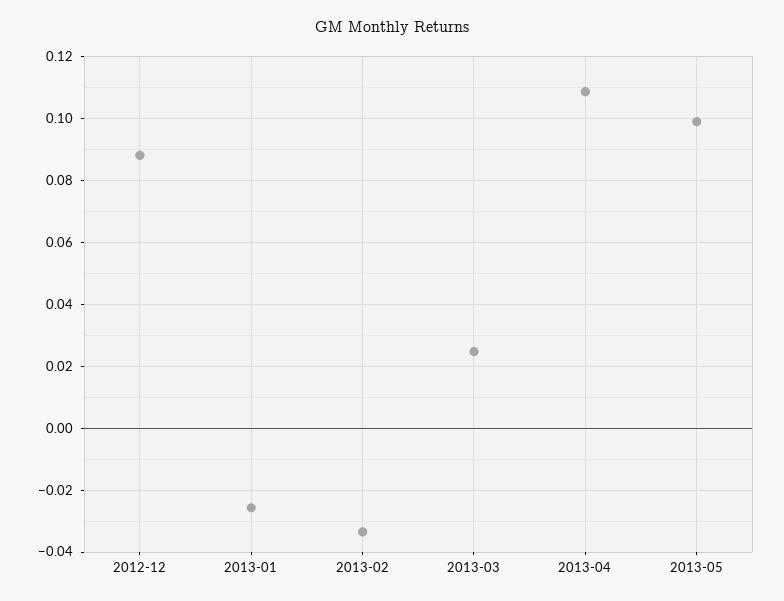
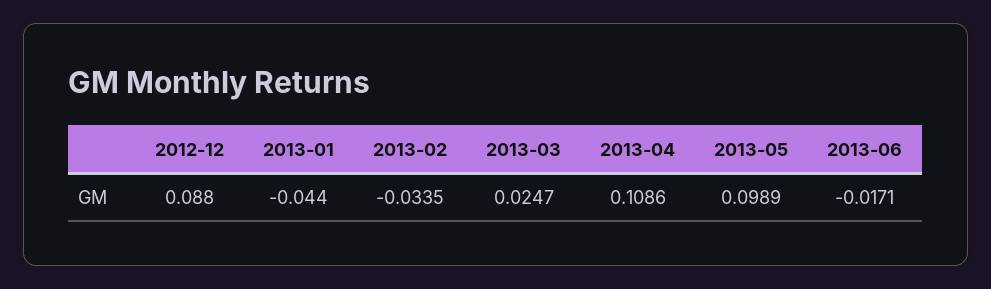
2013-01: -0.026 -> -0.044
2013-06: none -> -0.0171

